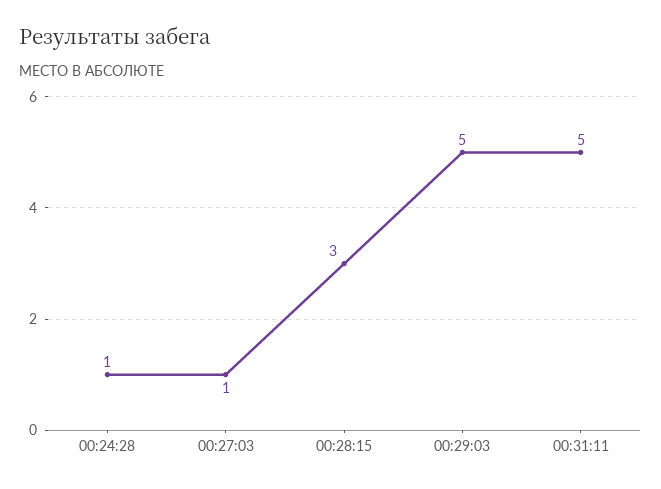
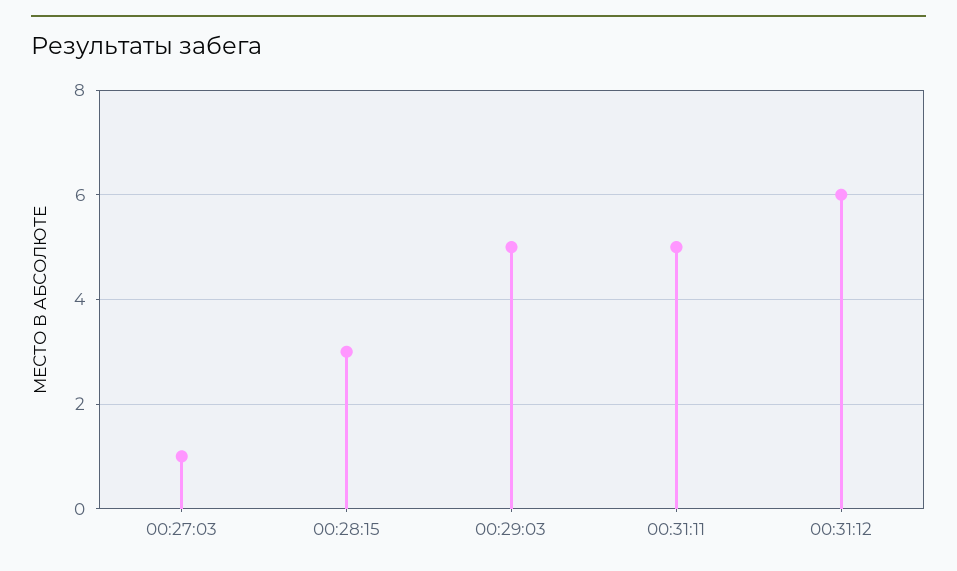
00:24:28: 1 -> none
00:31:12: none -> 6

